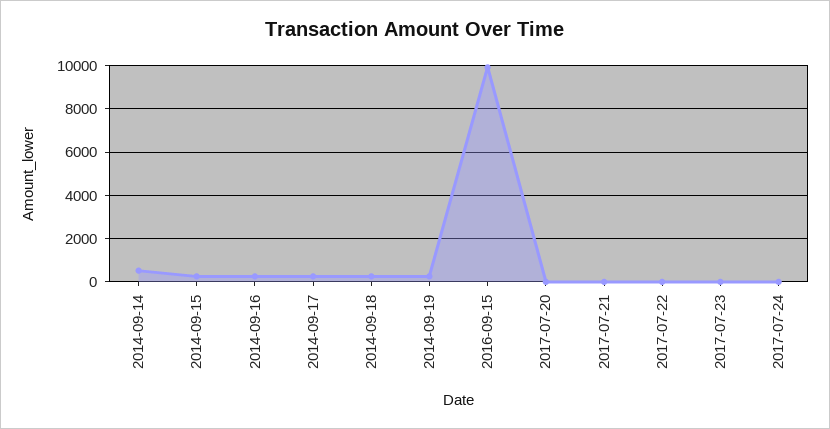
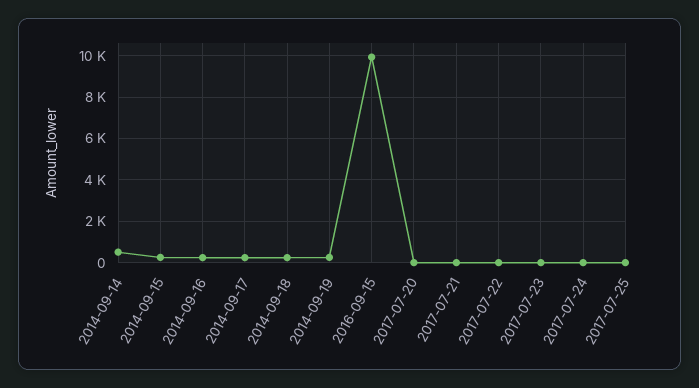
2017-07-25: none -> 0

